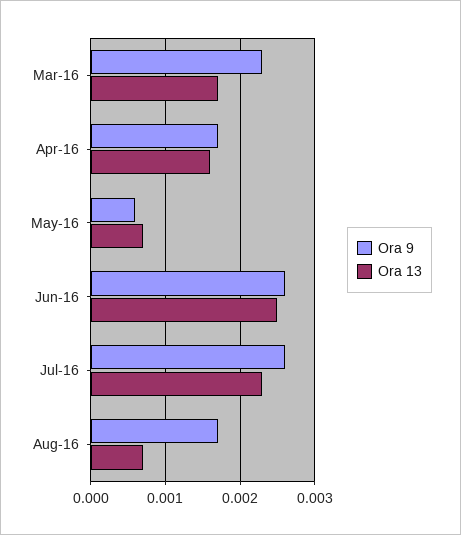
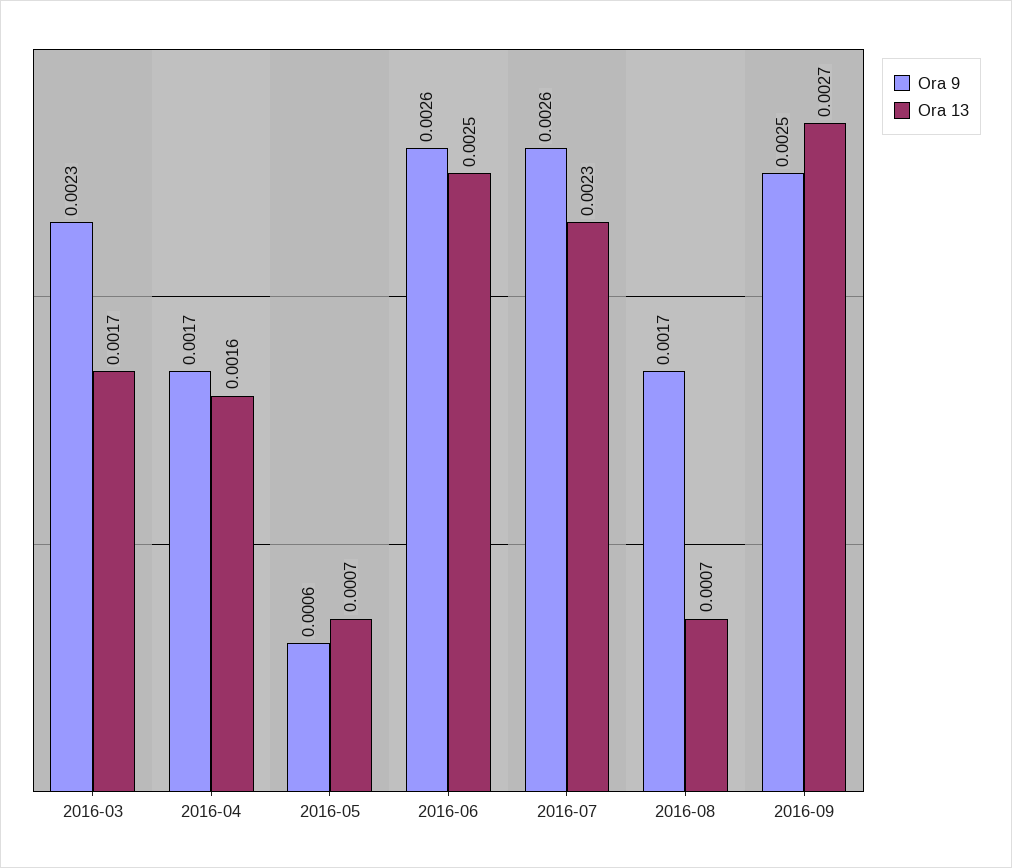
Ora 9, 2016-09: none -> 0.0025
Ora 13, 2016-09: none -> 0.0027

